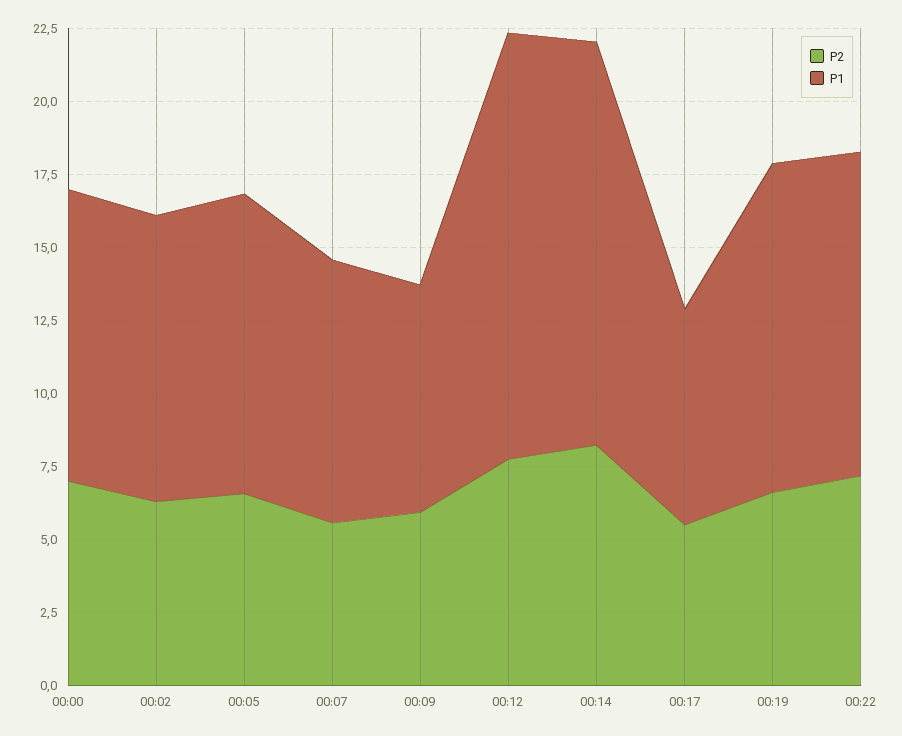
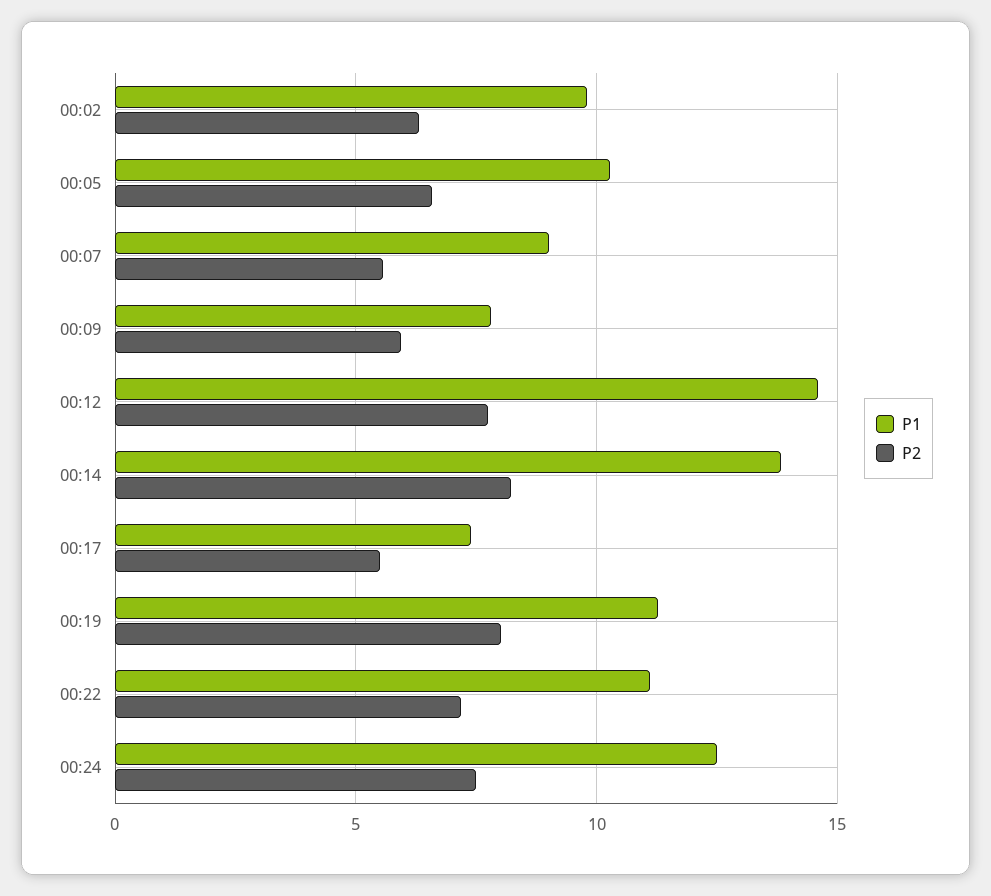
P2, 00:00: 7 -> none
P1, 00:00: 10 -> none
P2, 00:19: 6.5 -> 8
P1, 00:24: none -> 12.5
P2, 00:24: none -> 7.5

